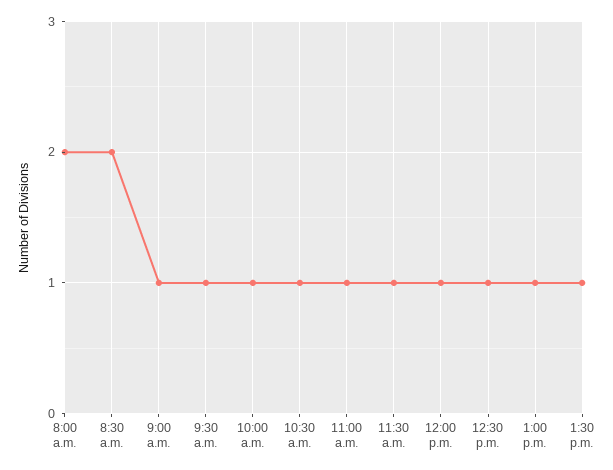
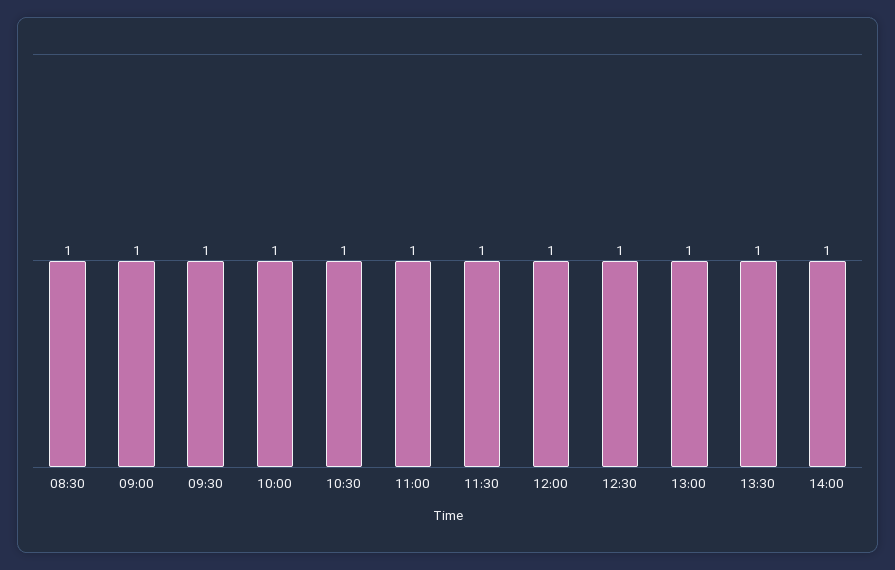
8:00 a.m.: 2 -> none
8:30 a.m.: 2 -> 1
14:00: none -> 1

